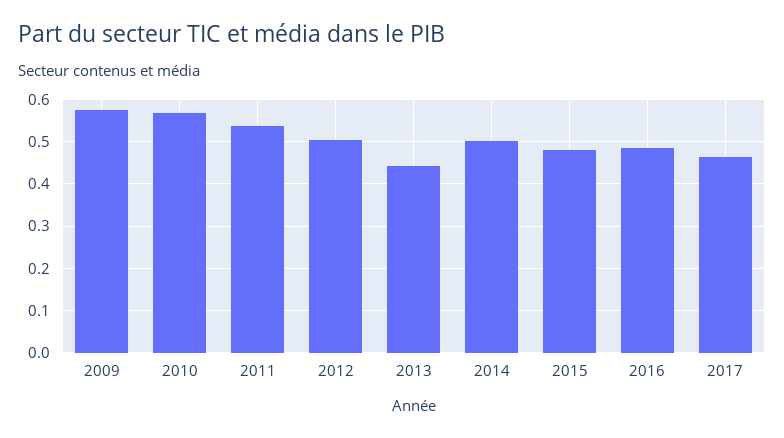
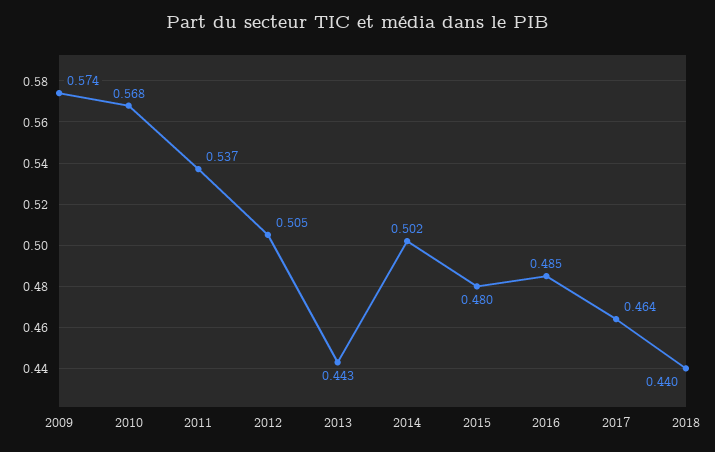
2018: none -> 0.44

